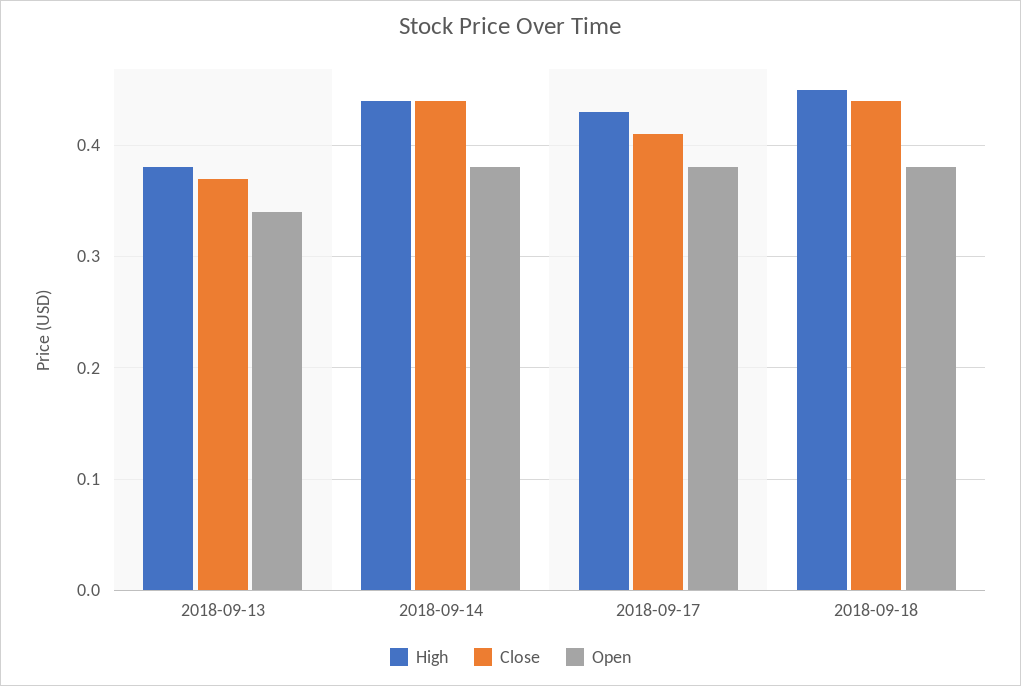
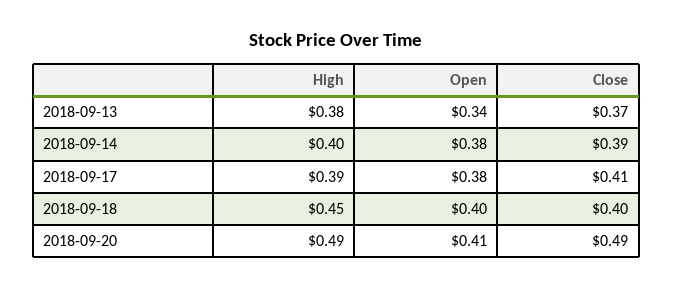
High, 2018-09-14: 0.44 -> 0.4
Close, 2018-09-14: 0.44 -> 0.39
High, 2018-09-17: 0.43 -> 0.39
Close, 2018-09-18: 0.44 -> 0.4
Open, 2018-09-18: 0.38 -> 0.4
High, 2018-09-20: none -> 0.49
Open, 2018-09-20: none -> 0.41
Close, 2018-09-20: none -> 0.49

